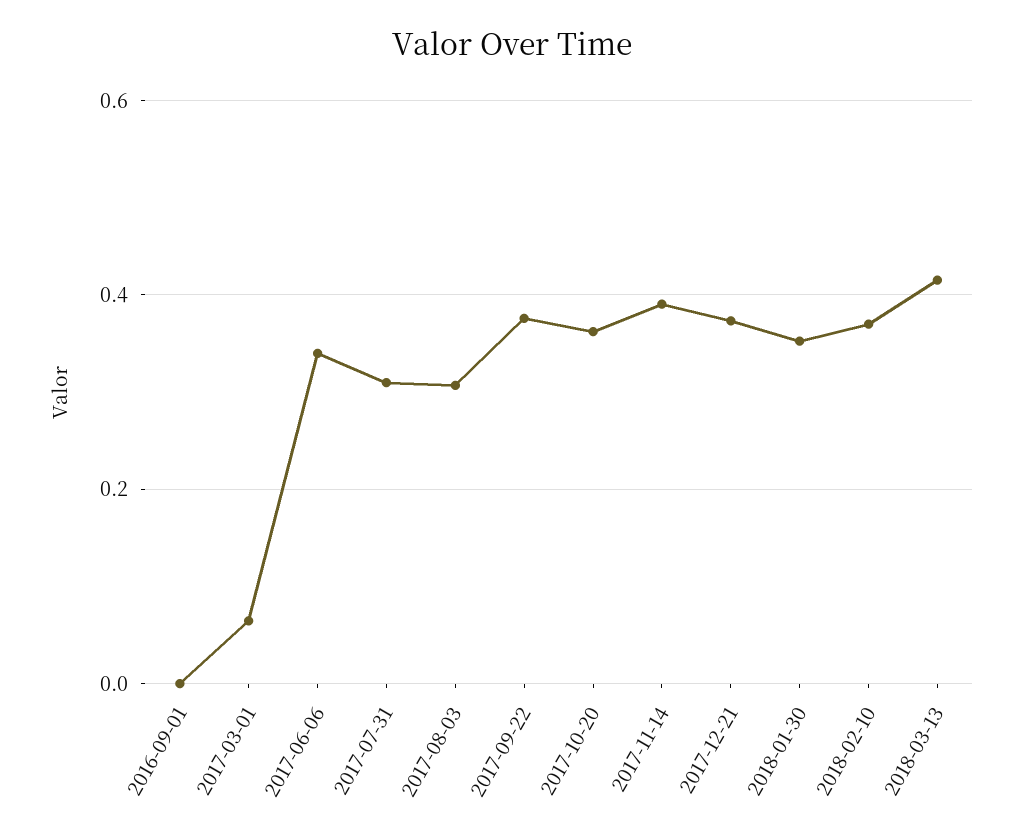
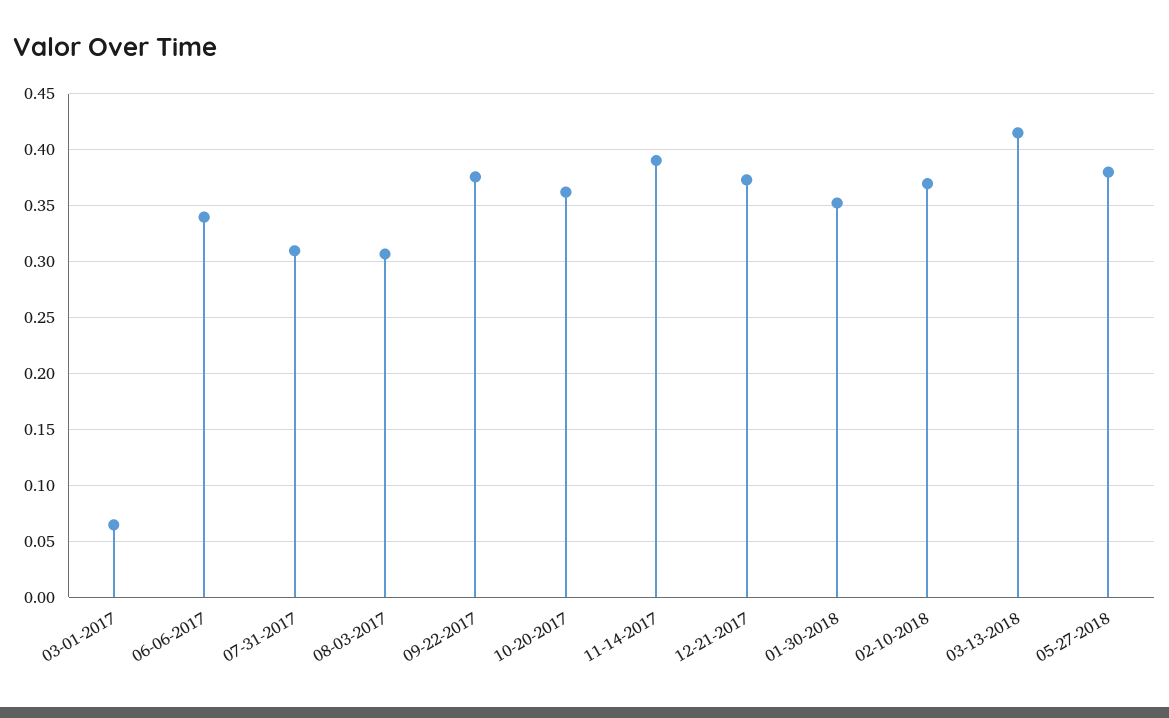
2016-09-01: 0 -> none
05-27-2018: none -> 0.38

